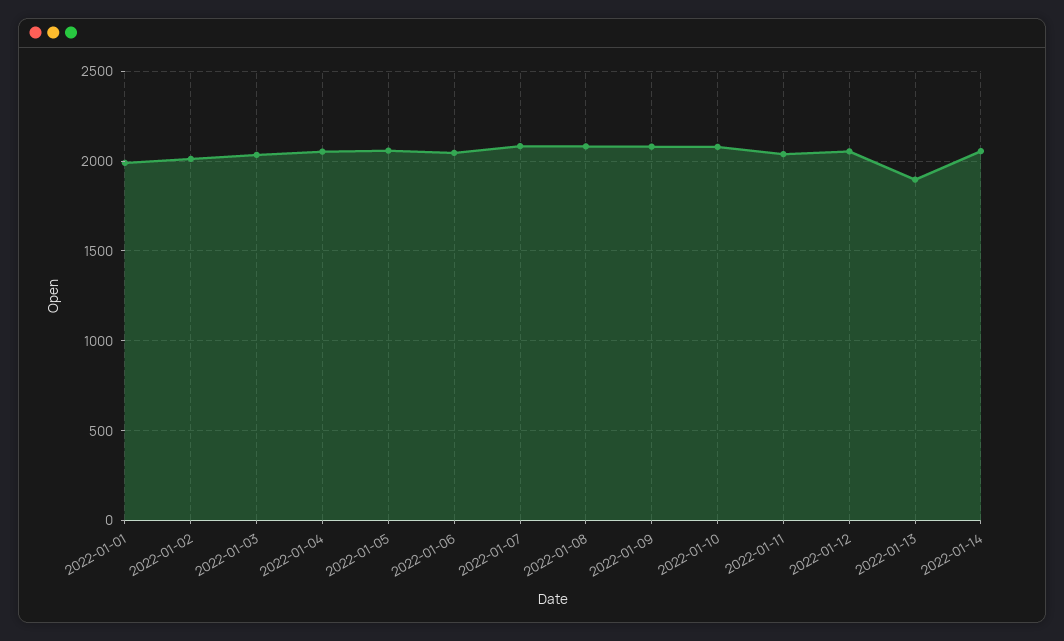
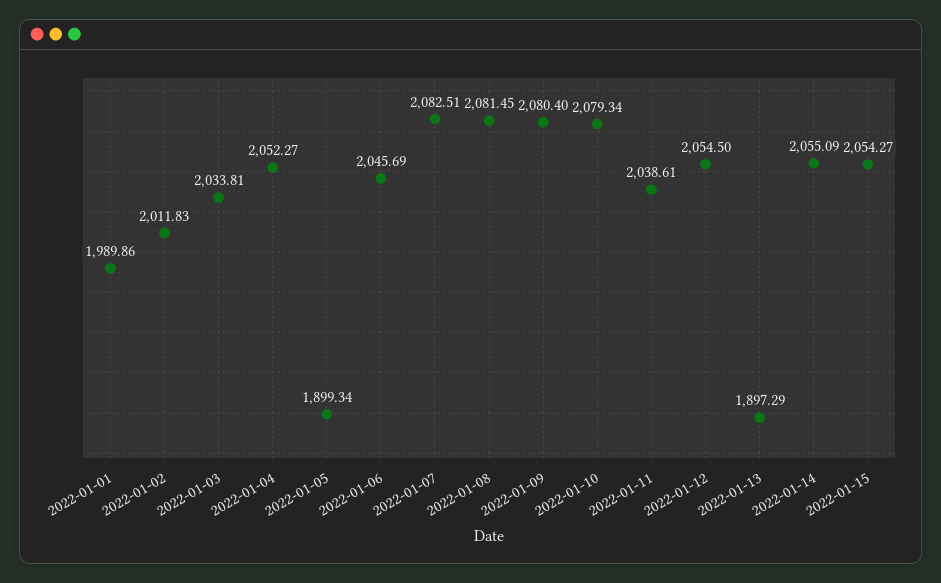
2022-01-05: 2050 -> 1899.34
2022-01-15: none -> 2054.27

